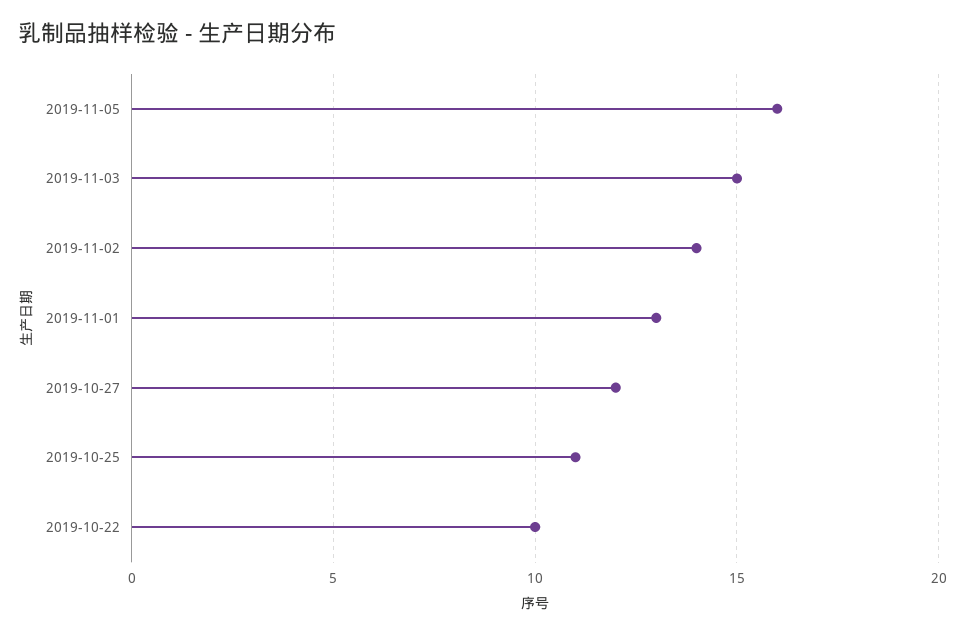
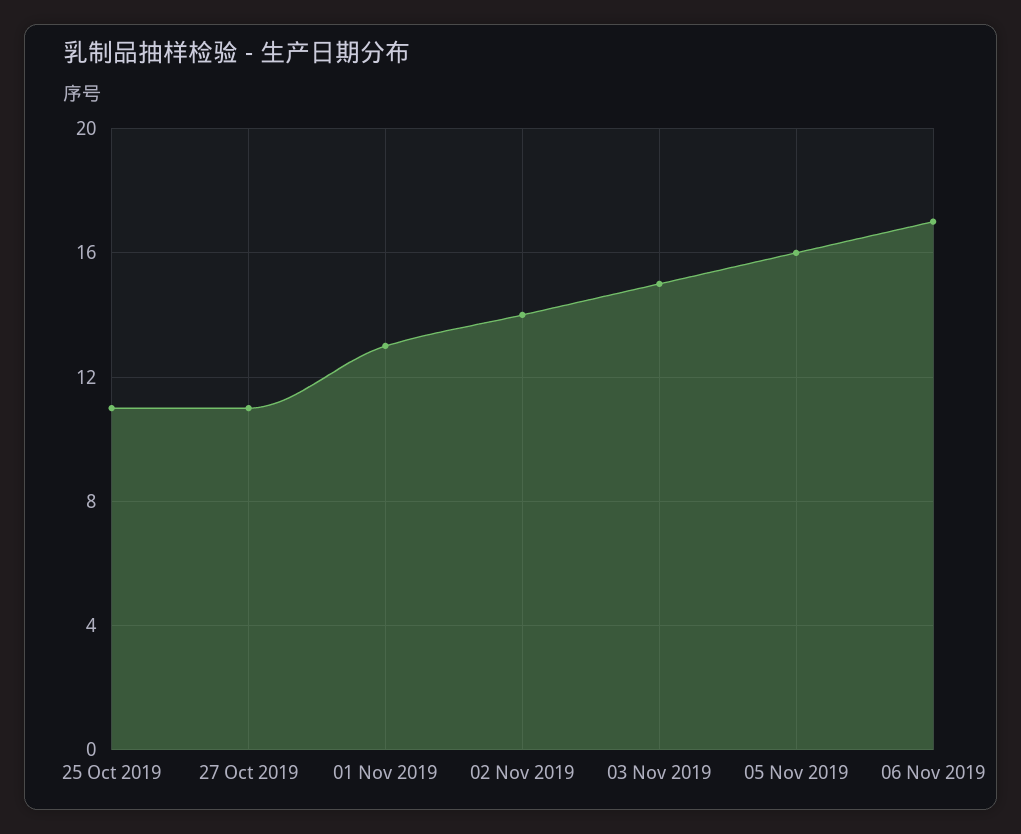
2019-10-27: 12 -> 11
2019-10-22: 10 -> none
06 Nov 2019: none -> 17

